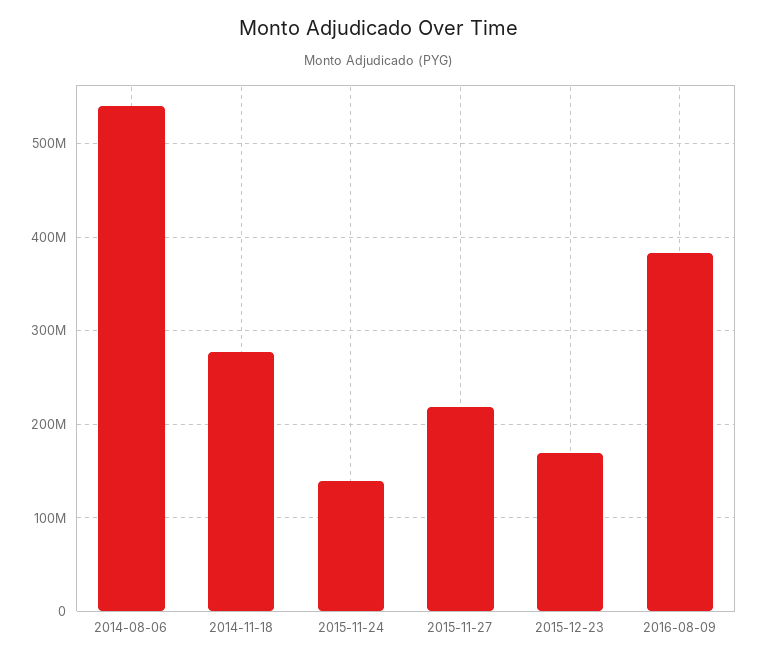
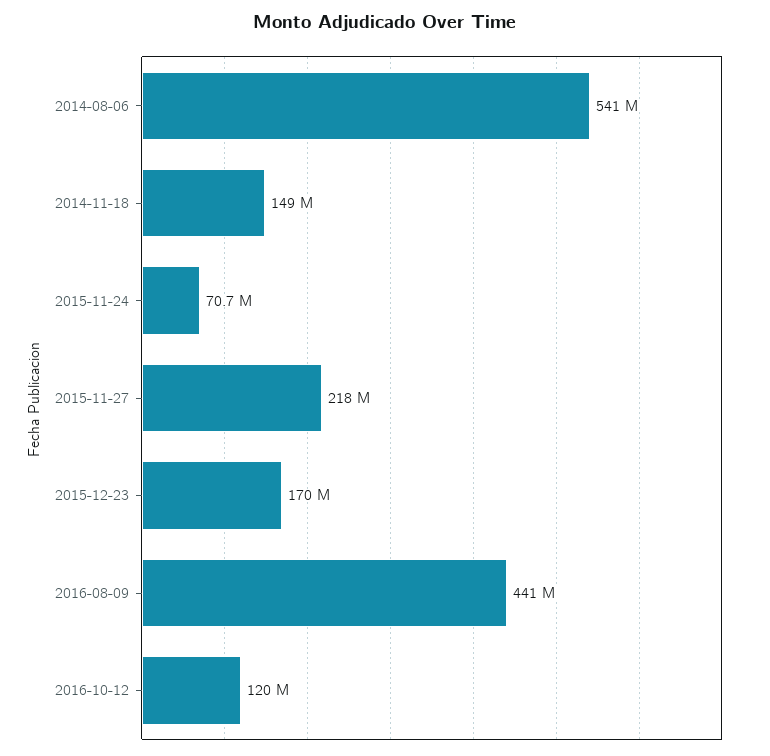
2014-11-18: 280000000 -> 149000000
2015-11-24: 140000000 -> 70700000
2016-08-09: 380000000 -> 441000000
2016-10-12: none -> 120000000

